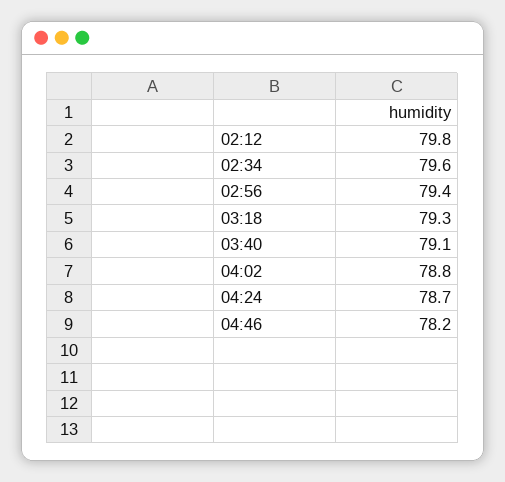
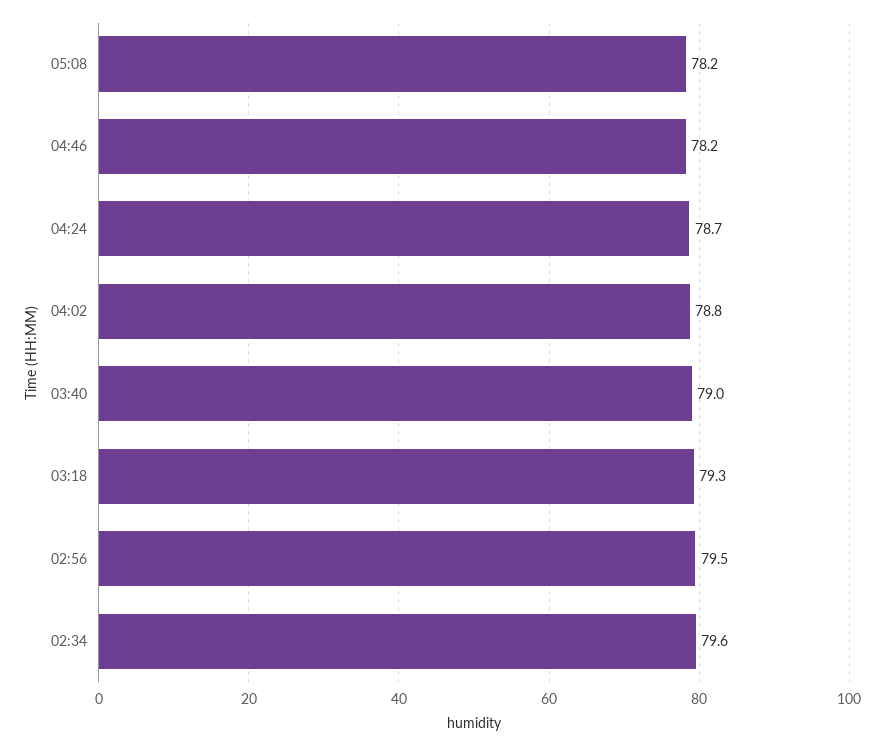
02:12: 79.8 -> none
02:56: 79.4 -> 79.5
03:40: 79.1 -> 79
05:08: none -> 78.2

